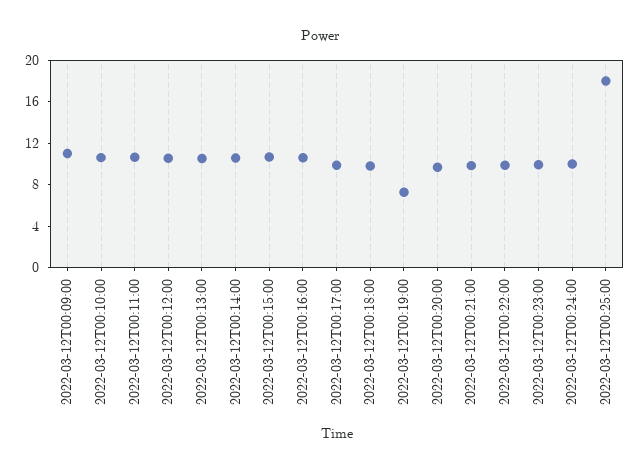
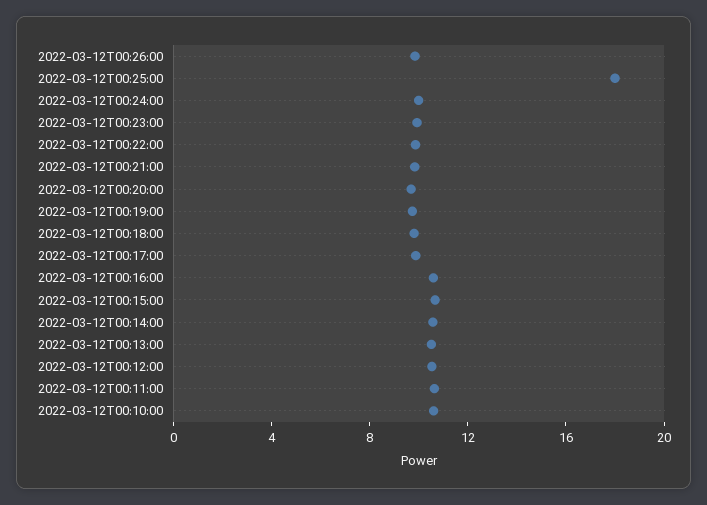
2022-03-12T00:09:00: 11 -> none
2022-03-12T00:19:00: 7 -> 10
2022-03-12T00:26:00: none -> 10

